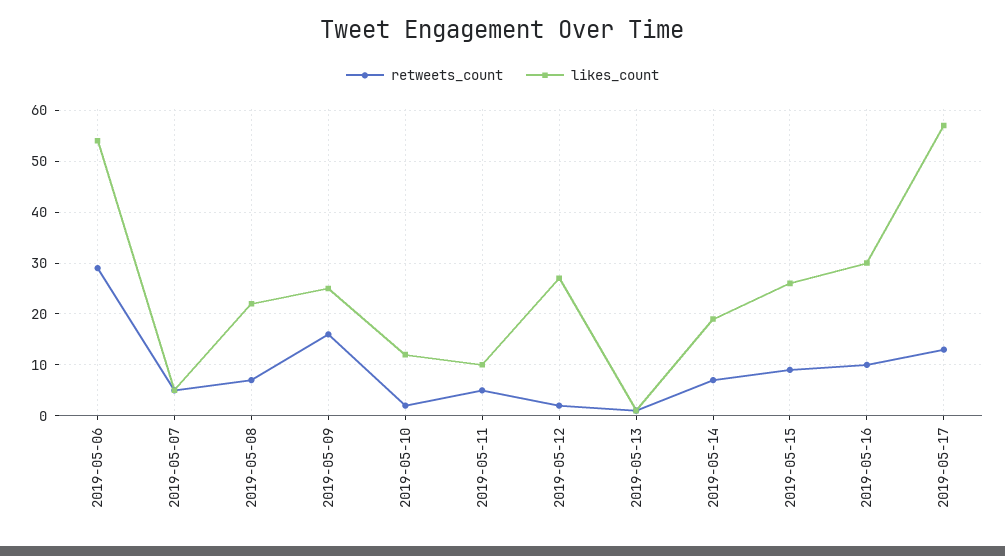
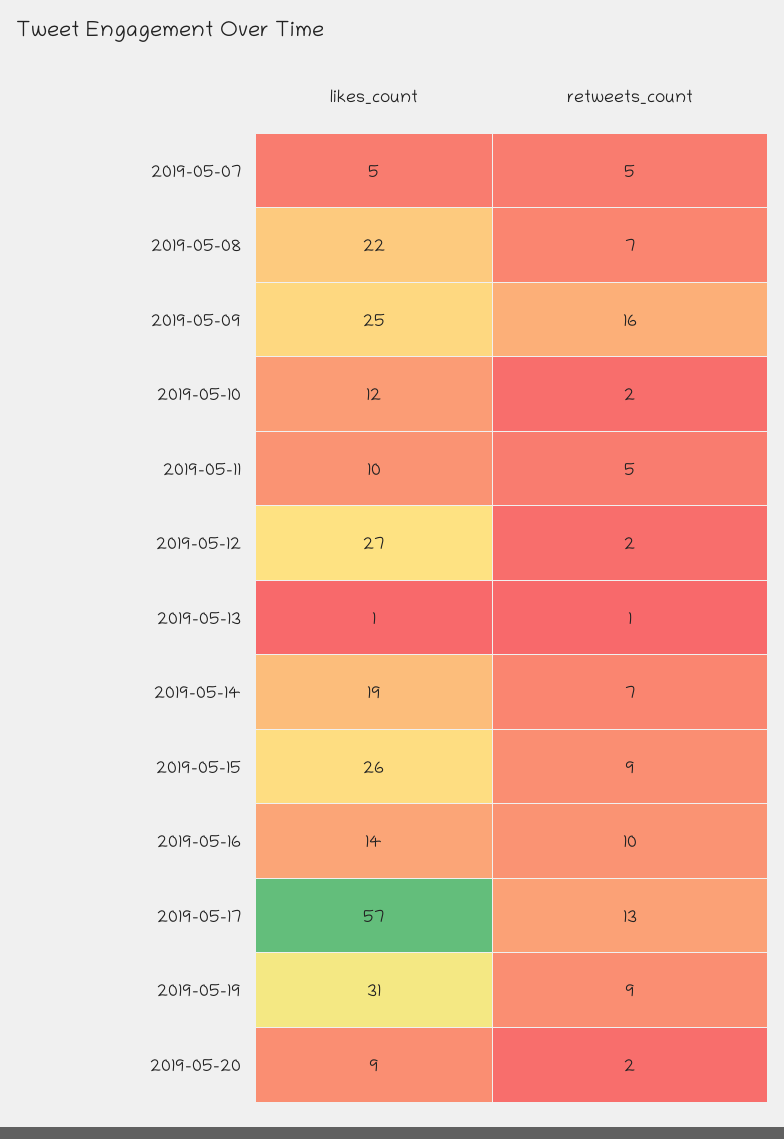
retweets_count, 2019-05-06: 30 -> none
likes_count, 2019-05-06: 55 -> none
likes_count, 2019-05-16: 30 -> 14
likes_count, 2019-05-19: none -> 31
retweets_count, 2019-05-19: none -> 9
likes_count, 2019-05-20: none -> 9
retweets_count, 2019-05-20: none -> 2

